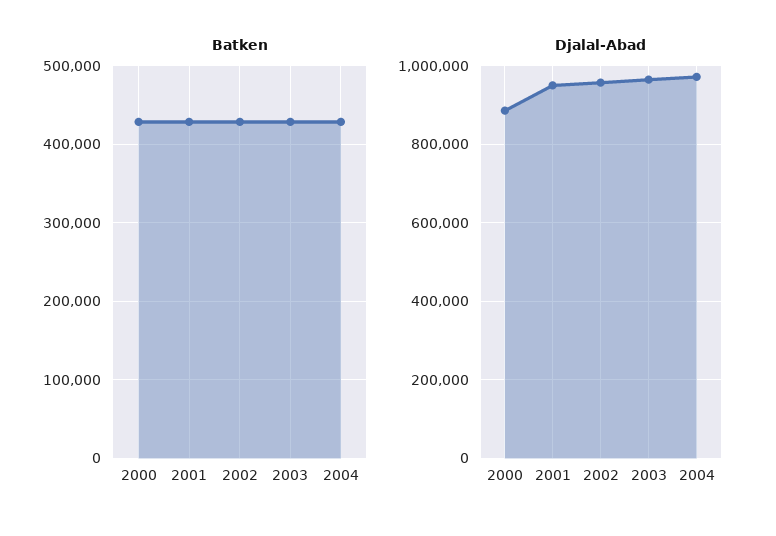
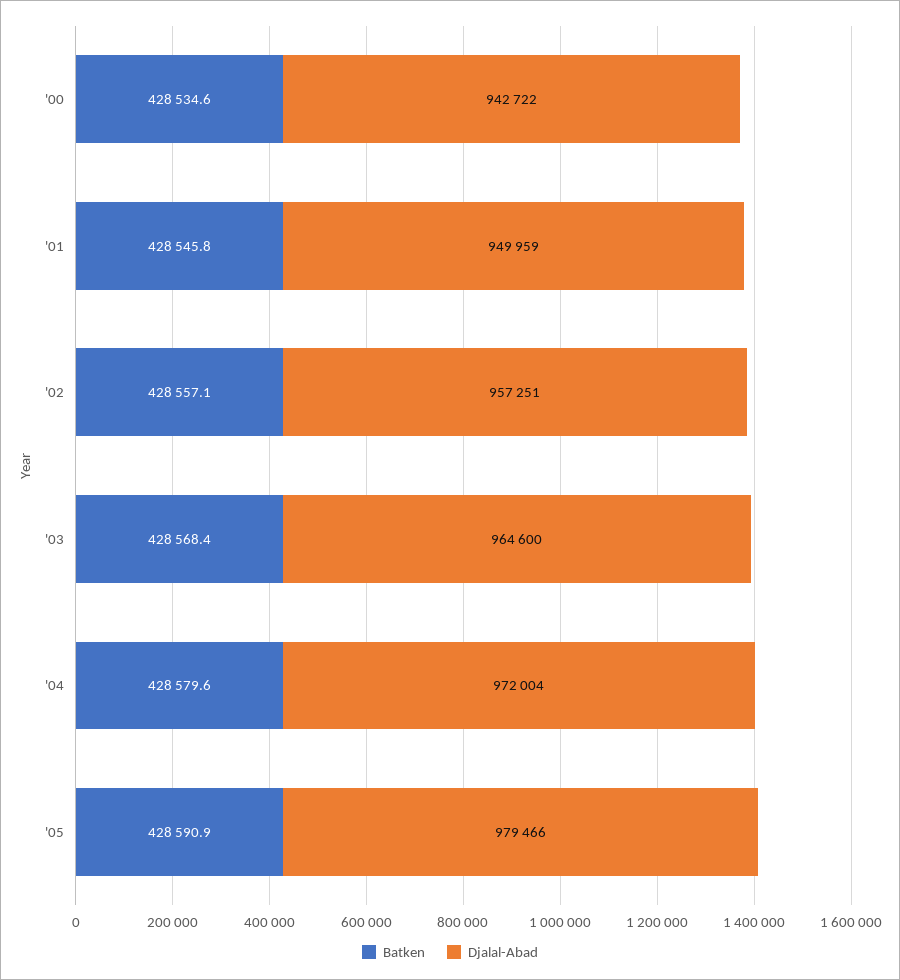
Djalal-Abad, 2000: 880000 -> 942722
Batken, '05: none -> 428590.9
Djalal-Abad, '05: none -> 979466

